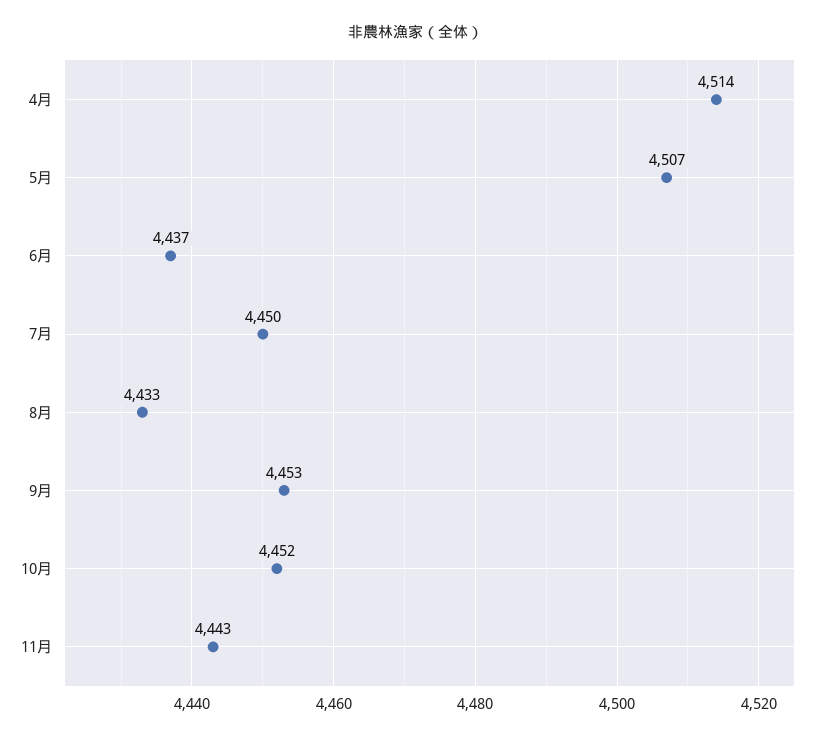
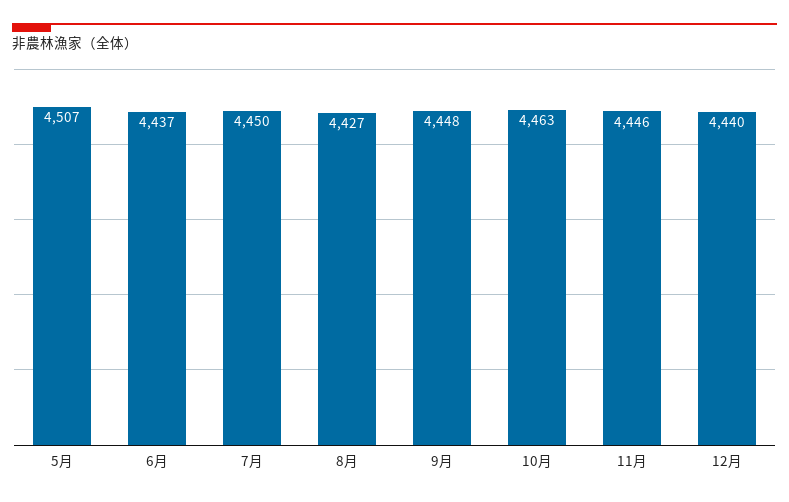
4月: 4514 -> none
8月: 4433 -> 4427
9月: 4453 -> 4448
10月: 4452 -> 4463
11月: 4443 -> 4446
12月: none -> 4440

